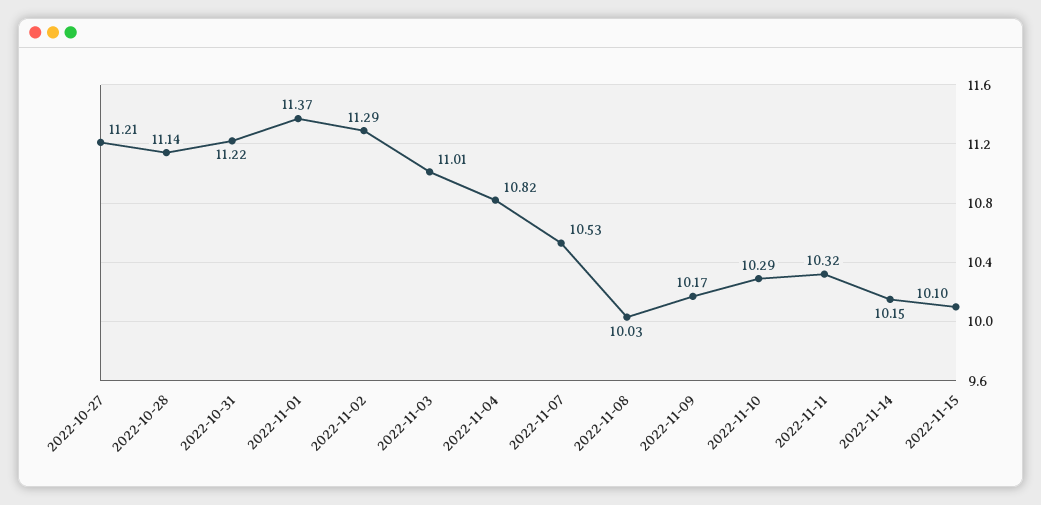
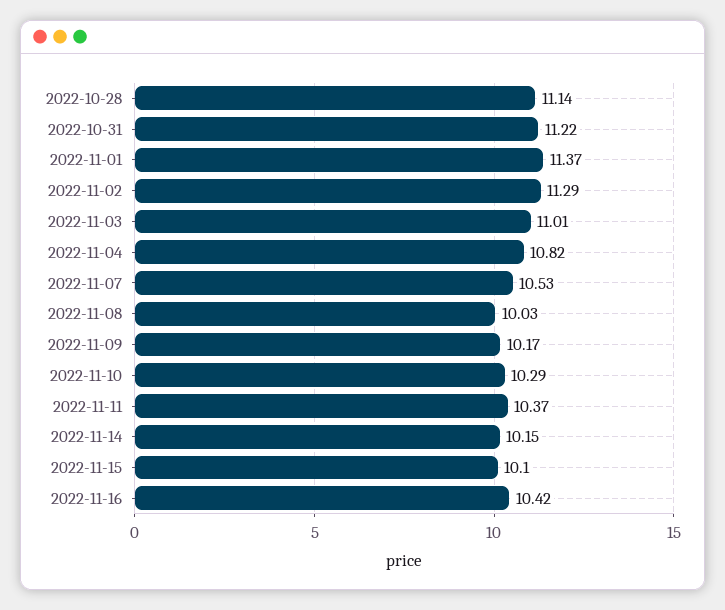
2022-10-27: 11.21 -> none
2022-11-11: 10.32 -> 10.37
2022-11-16: none -> 10.42

